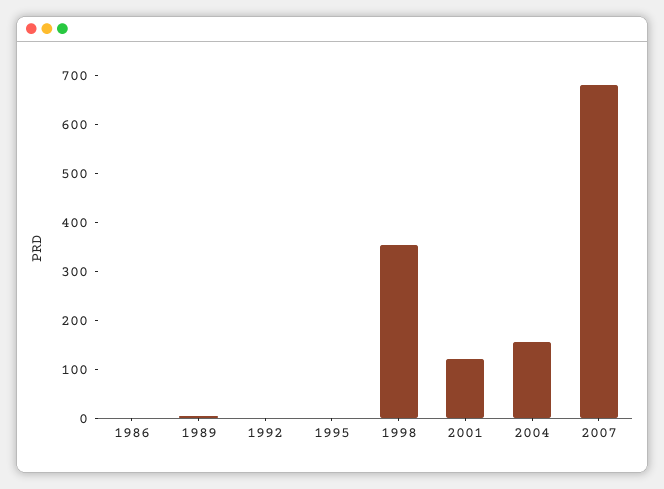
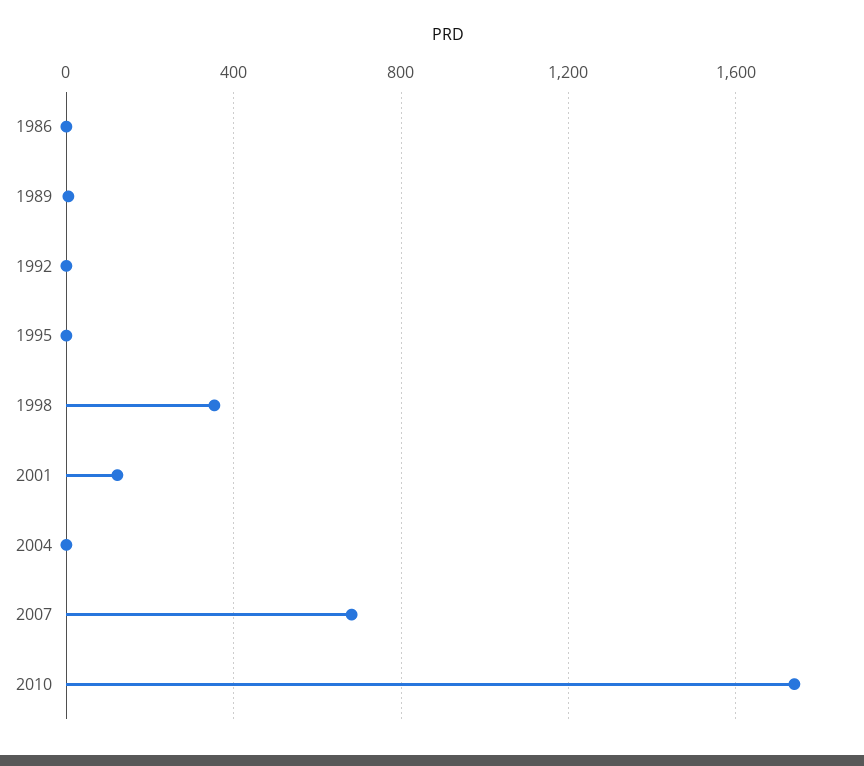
2004: 160 -> 0
2010: none -> 1750

